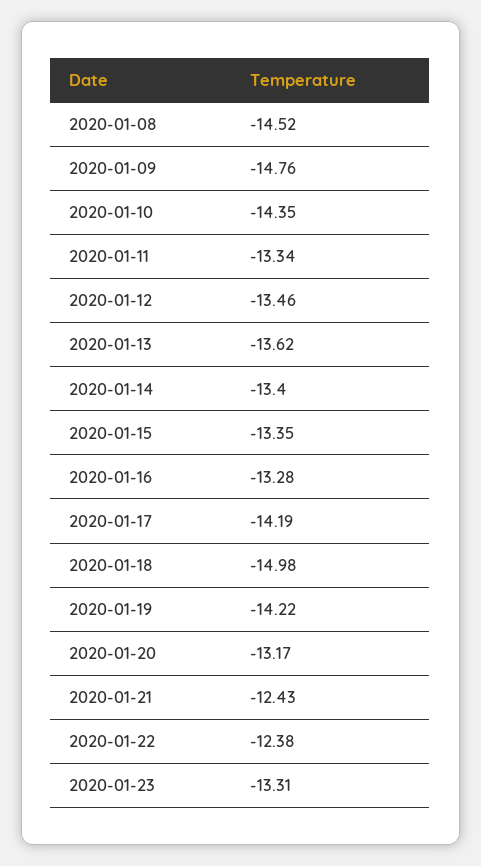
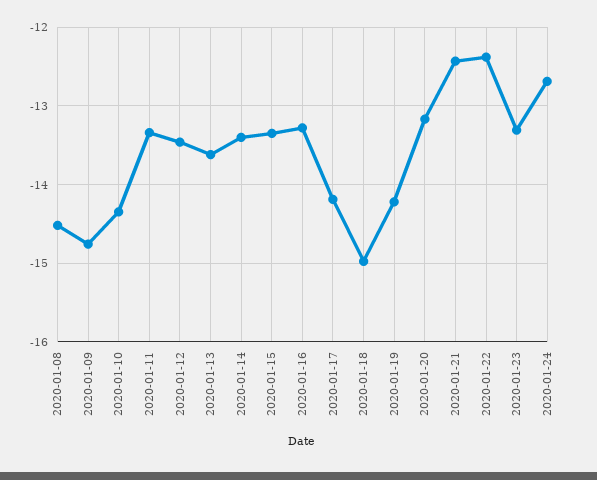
2020-01-24: none -> -12.7

